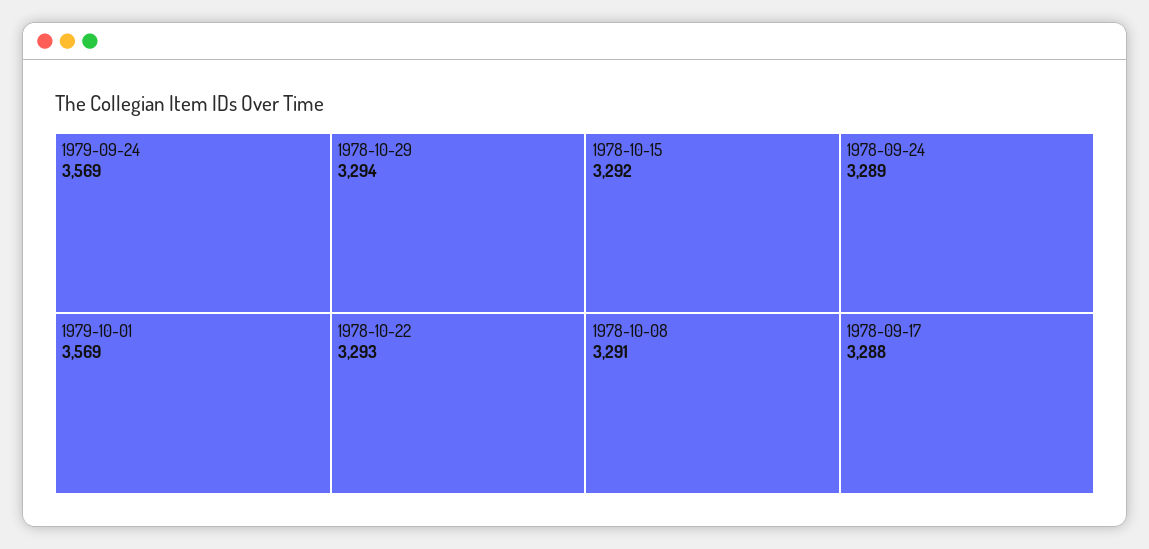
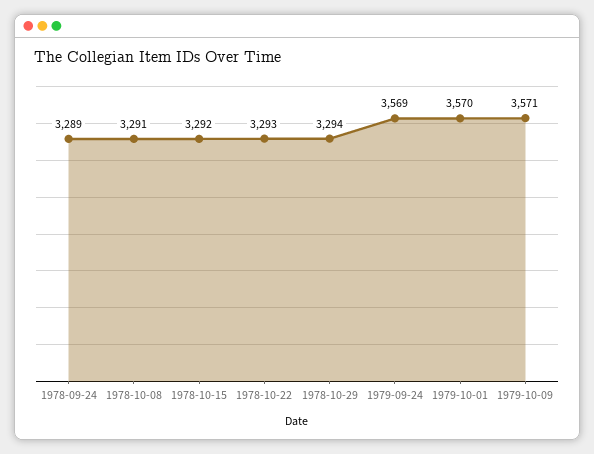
1979-10-01: 3569 -> 3570
1978-09-17: 3288 -> none
1979-10-09: none -> 3571

